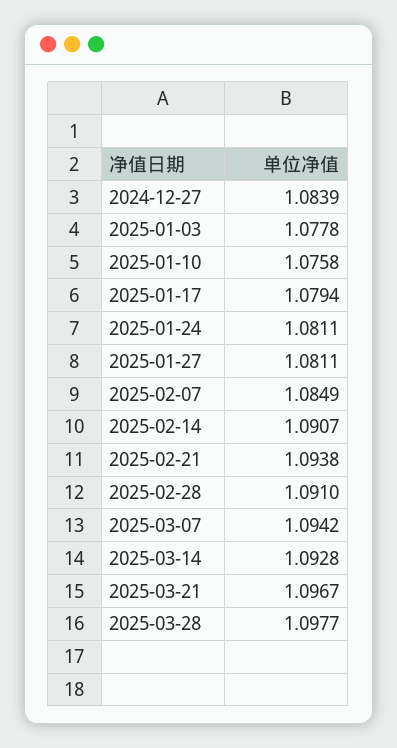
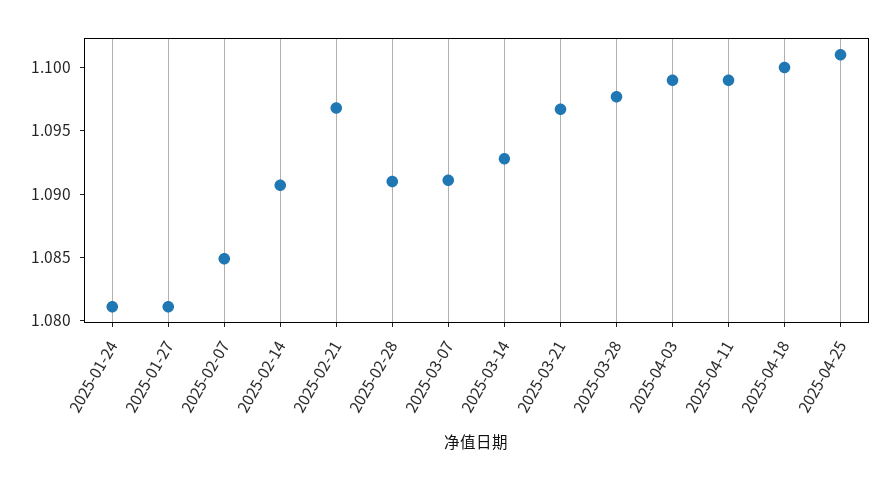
2024-12-27: 1.0839 -> none
2025-01-03: 1.0778 -> none
2025-01-10: 1.0758 -> none
2025-01-17: 1.0794 -> none
2025-02-21: 1.0938 -> 1.097
2025-03-07: 1.0942 -> 1.091
2025-04-03: none -> 1.099
2025-04-11: none -> 1.099
2025-04-18: none -> 1.1
2025-04-25: none -> 1.101

